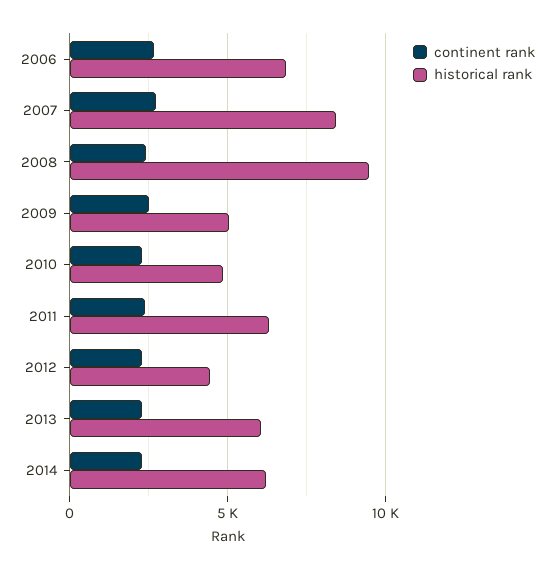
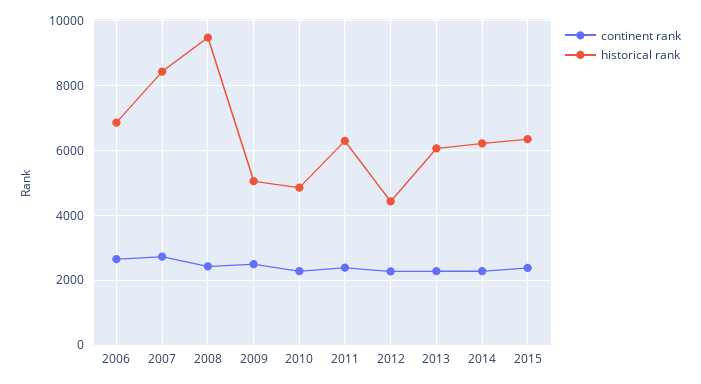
continent rank, 2015: none -> 2400
historical rank, 2015: none -> 6400

